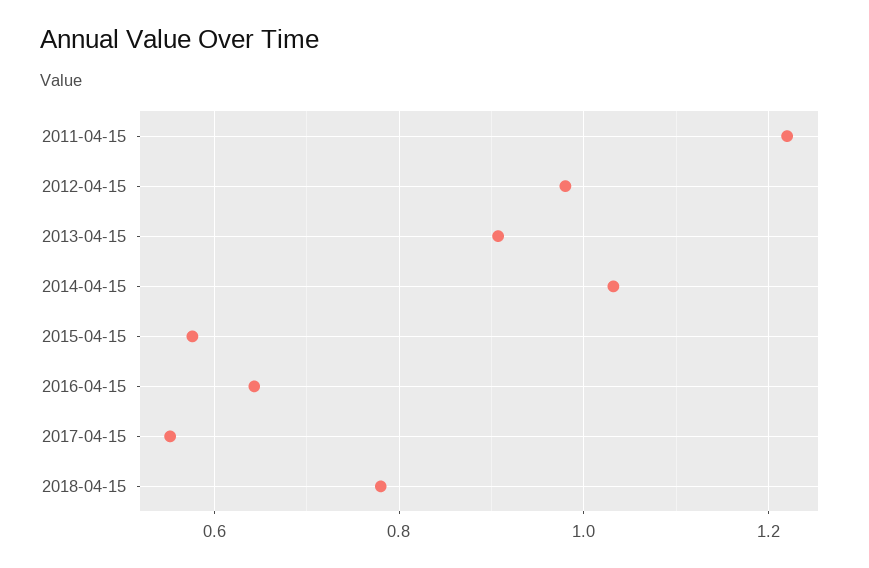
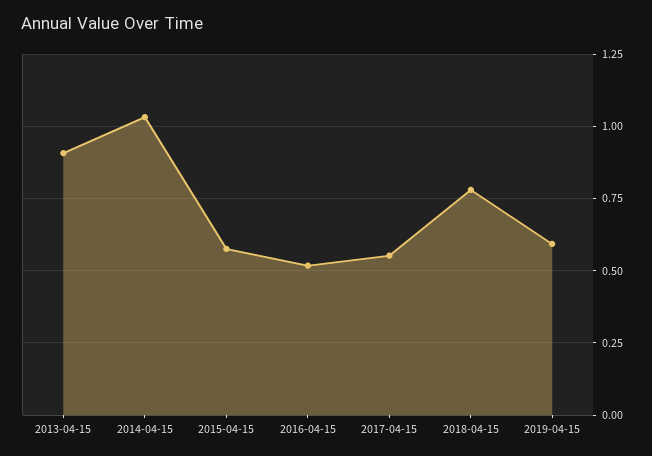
2011-04-15: 1.22 -> none
2012-04-15: 0.98 -> none
2016-04-15: 0.64 -> 0.525
2019-04-15: none -> 0.6

